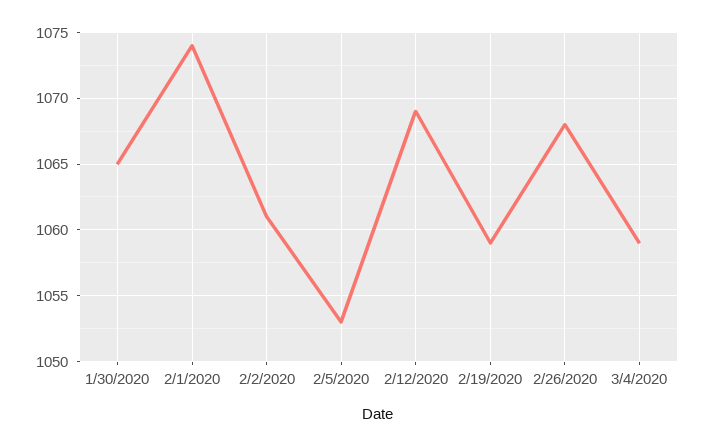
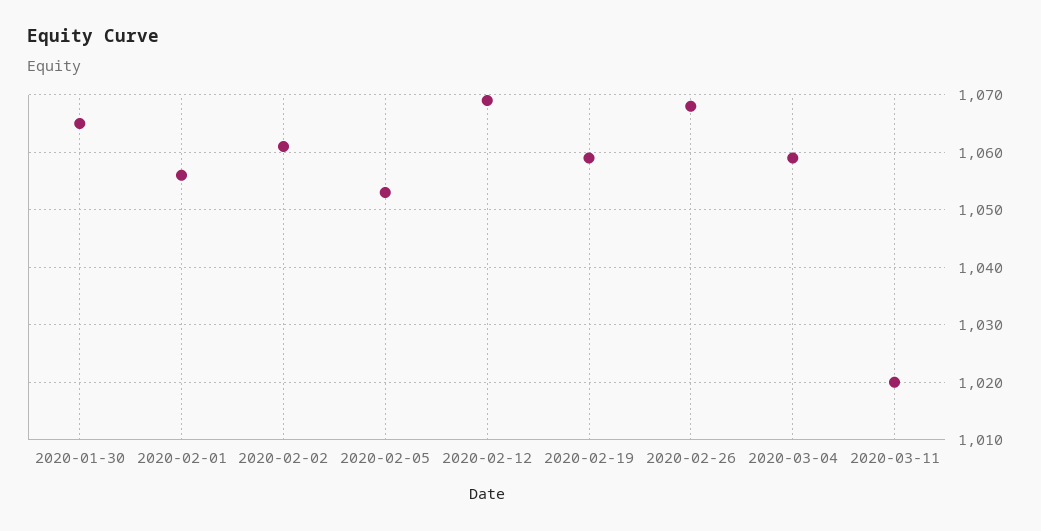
2/1/2020: 1074 -> 1055
2020-03-11: none -> 1020

